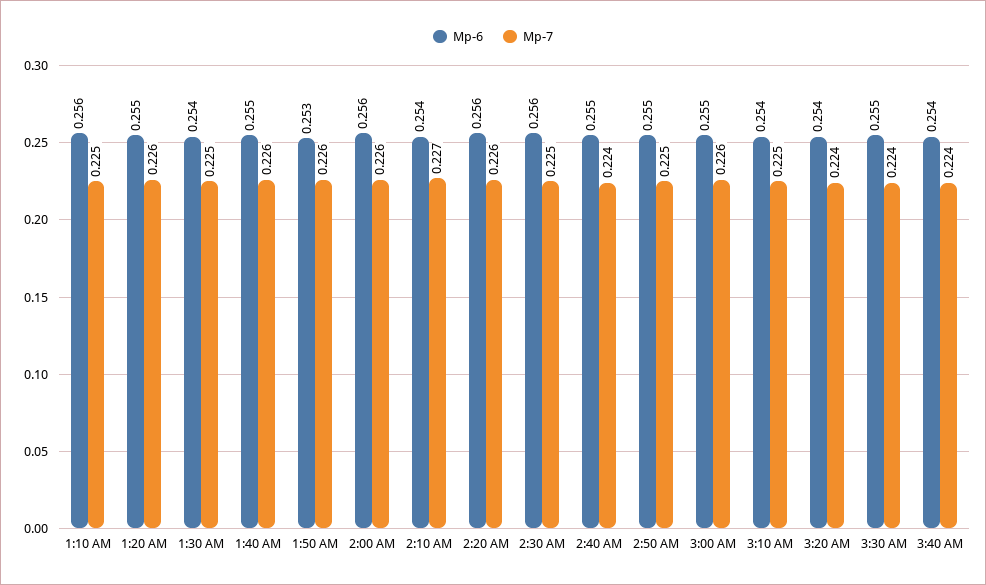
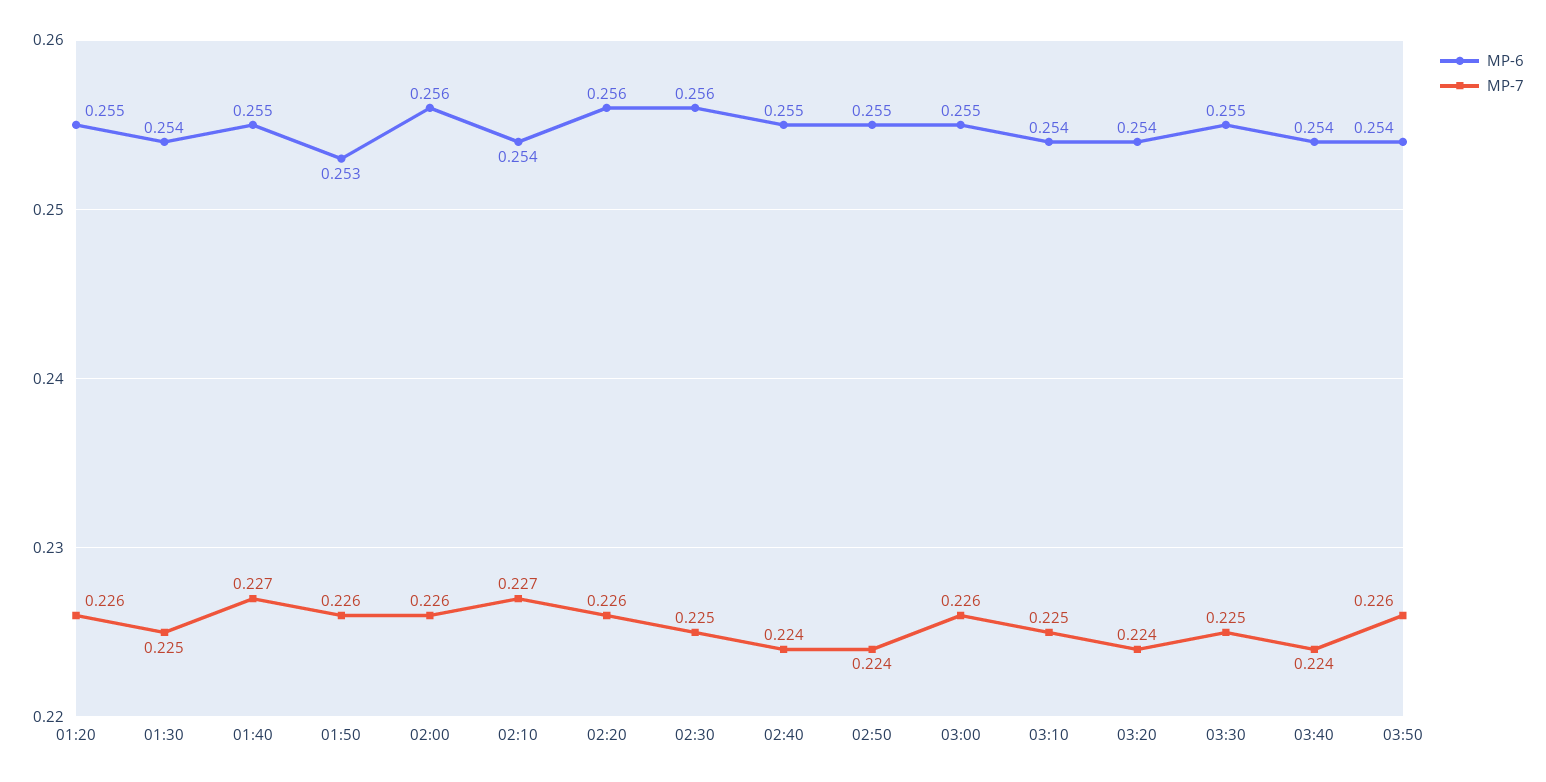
Mp-6, 1:10 AM: 0.256 -> none
Mp-7, 1:10 AM: 0.225 -> none
Mp-7, 1:40 AM: 0.226 -> 0.227
Mp-7, 2:50 AM: 0.225 -> 0.224
Mp-7, 3:30 AM: 0.224 -> 0.225
Mp-6, 03:50: none -> 0.254
Mp-7, 03:50: none -> 0.226

